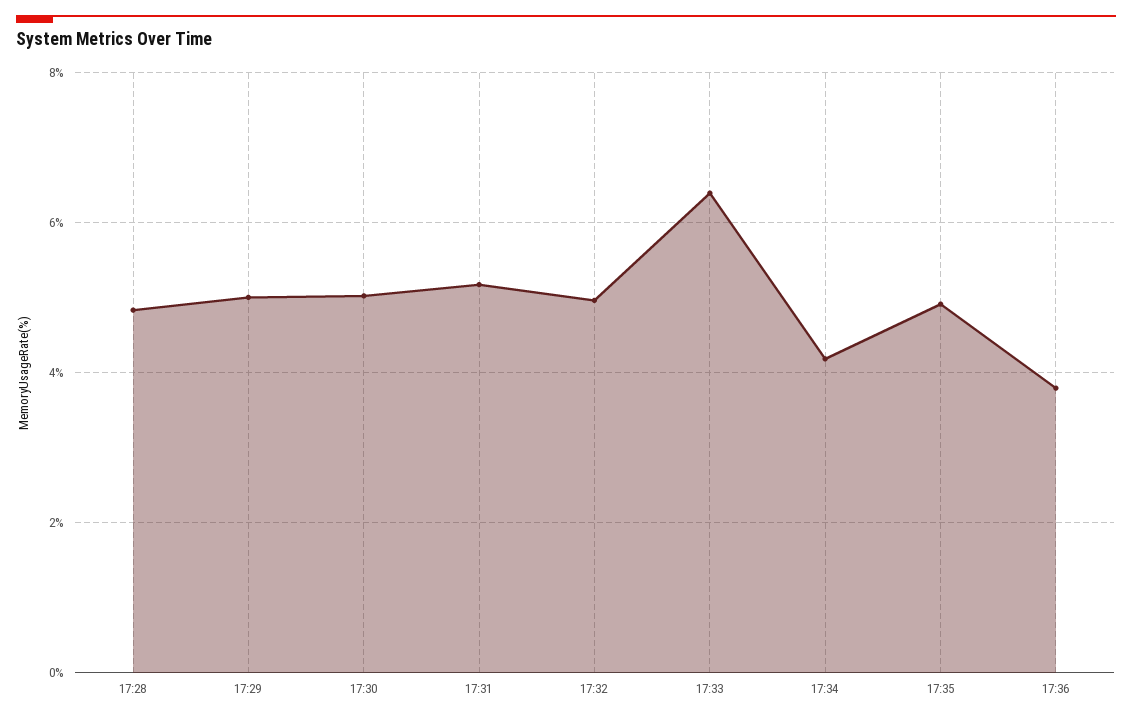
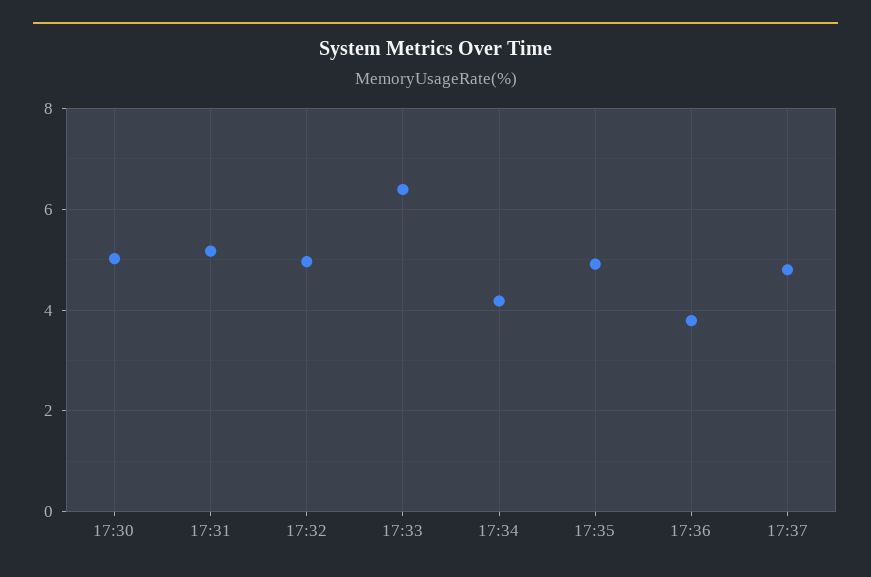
17:28: 4.8 -> none
17:29: 5 -> none
17:37: none -> 4.8

